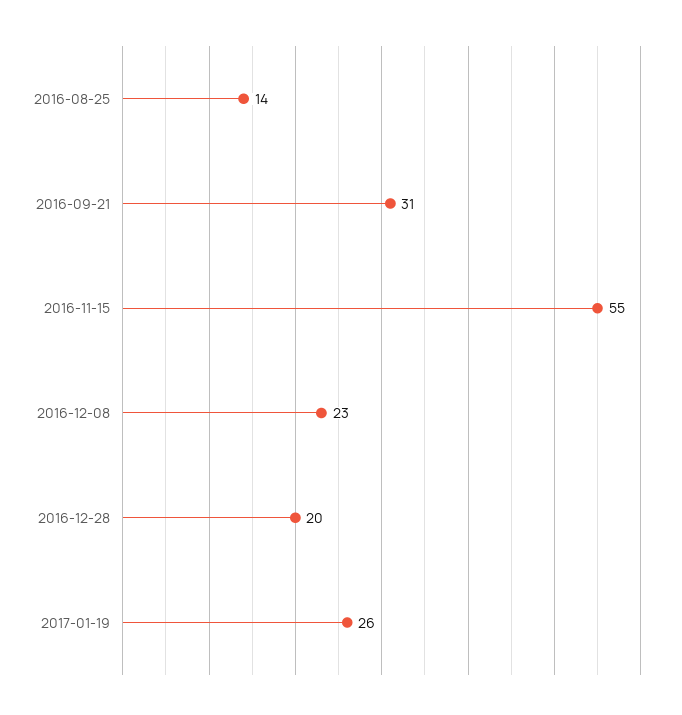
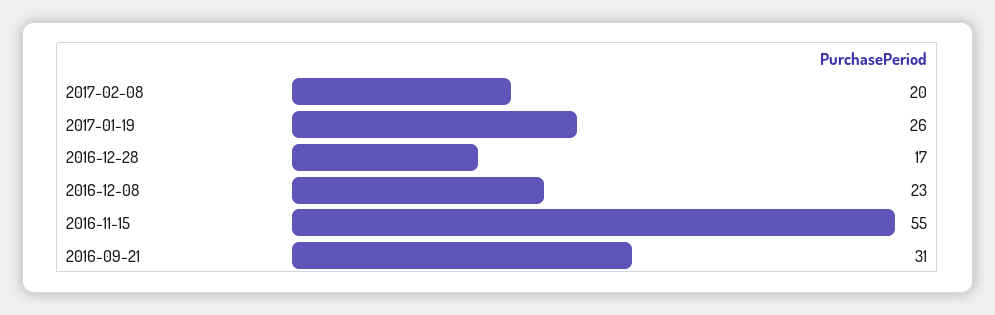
2016-08-25: 14 -> none
2016-12-28: 20 -> 17
2017-02-08: none -> 20

